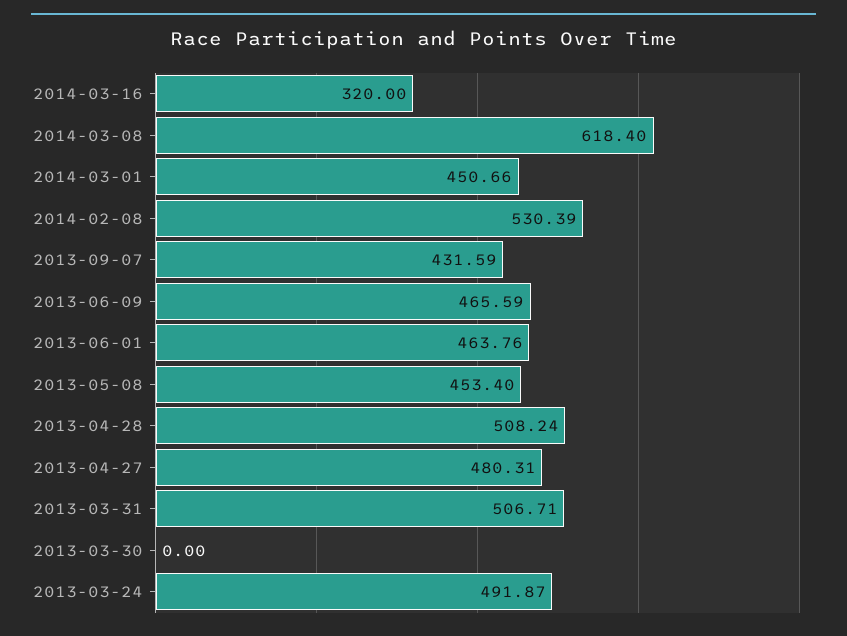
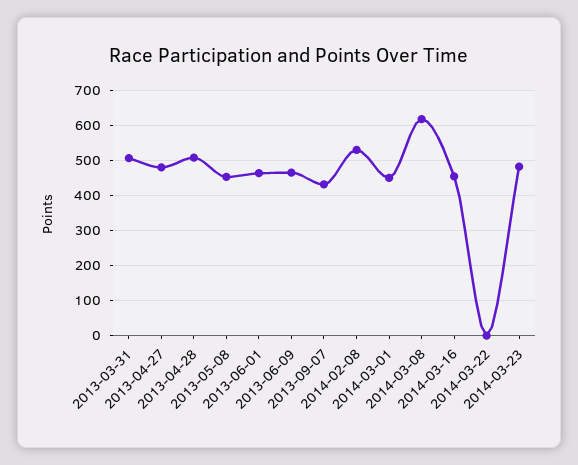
2014-03-16: 320 -> 460
2013-03-30: 0 -> none
2013-03-24: 491.87 -> none
2014-03-22: none -> 0
2014-03-23: none -> 480

